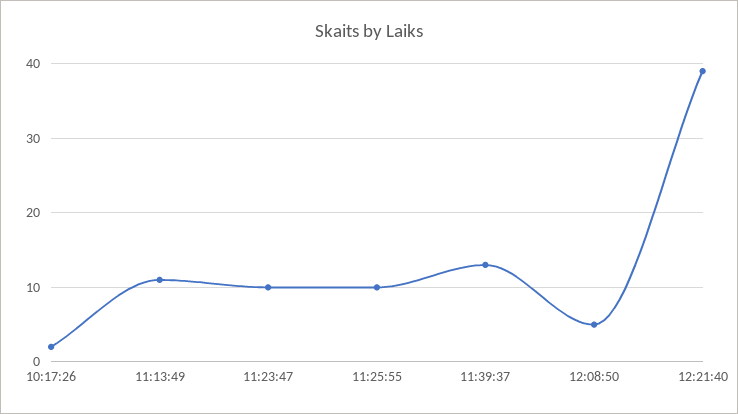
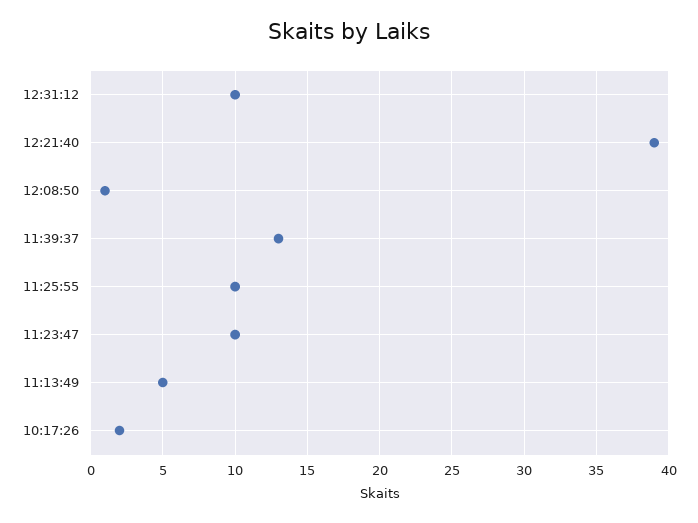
11:13:49: 11 -> 5
12:08:50: 5 -> 1
12:31:12: none -> 10

